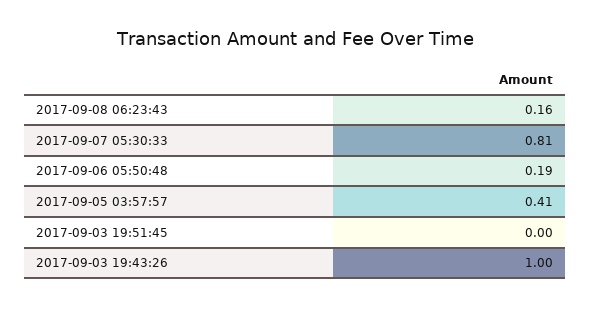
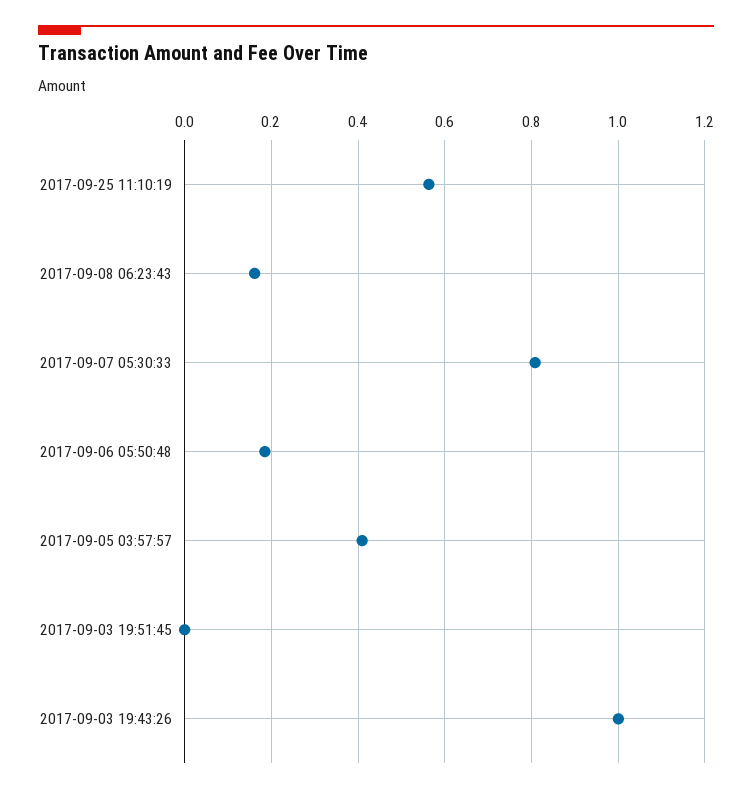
2017-09-25 11:10:19: none -> 0.56

